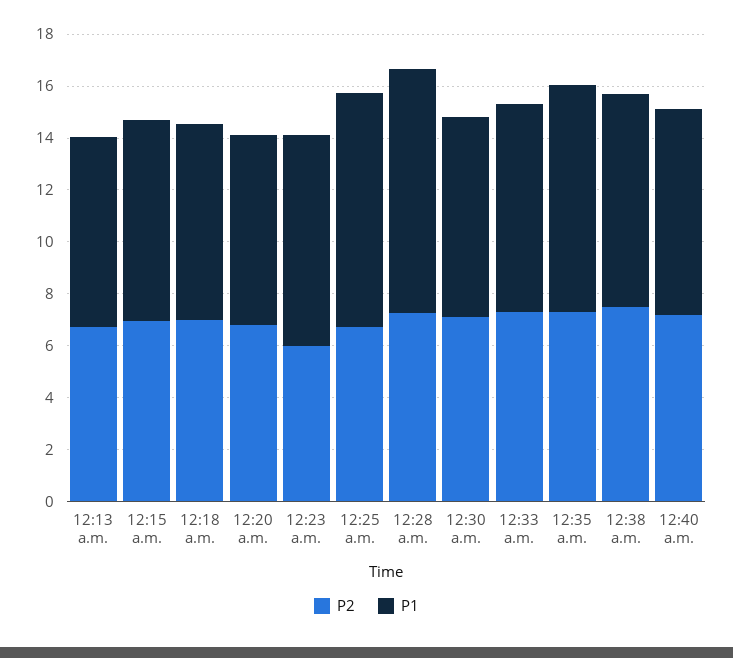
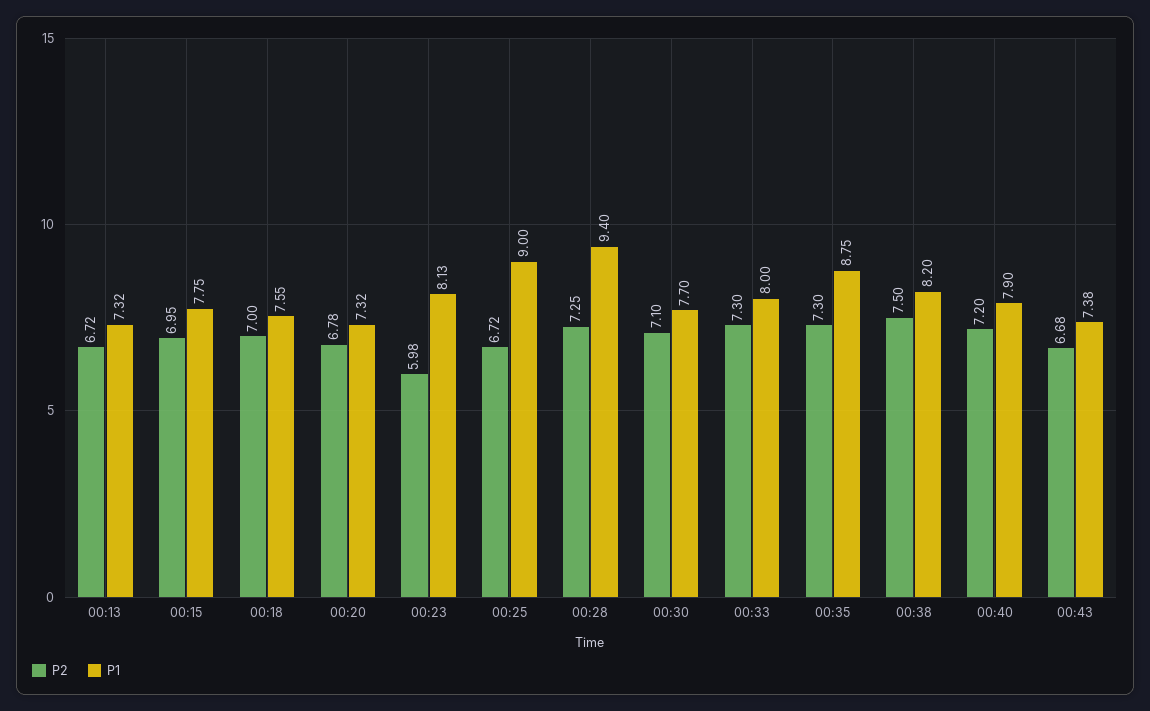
P2, 00:43: none -> 6.68
P1, 00:43: none -> 7.38

